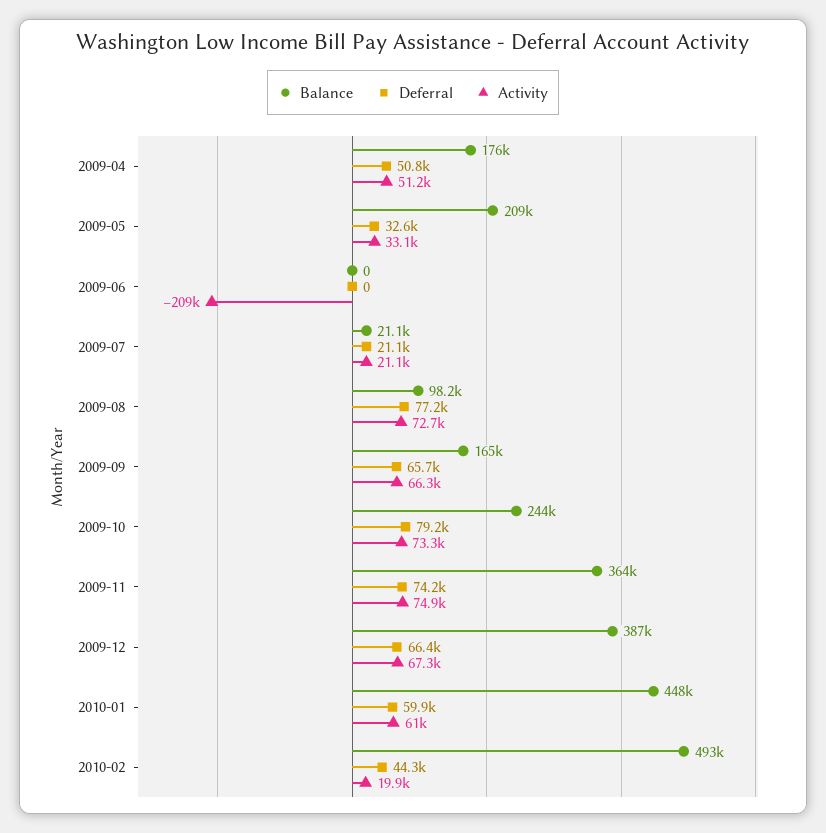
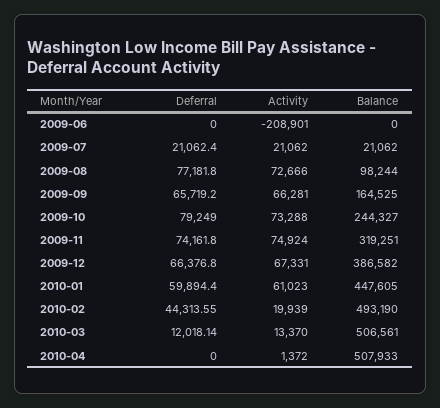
Balance, 2009-04: 176000 -> none
Deferral, 2009-04: 50800 -> none
Activity, 2009-04: 51200 -> none
Balance, 2009-05: 209000 -> none
Deferral, 2009-05: 32600 -> none
Activity, 2009-05: 33100 -> none
Balance, 2009-11: 364000 -> 319251
Deferral, 2010-03: none -> 12018.14
Activity, 2010-03: none -> 13370
Balance, 2010-03: none -> 506561
Deferral, 2010-04: none -> 0
Activity, 2010-04: none -> 1372
Balance, 2010-04: none -> 507933

